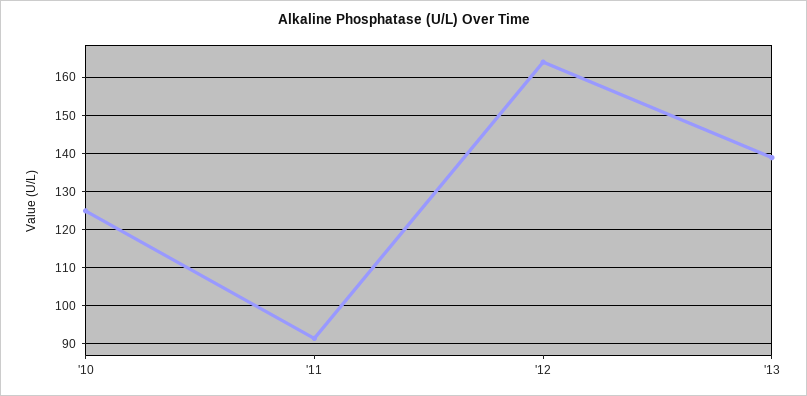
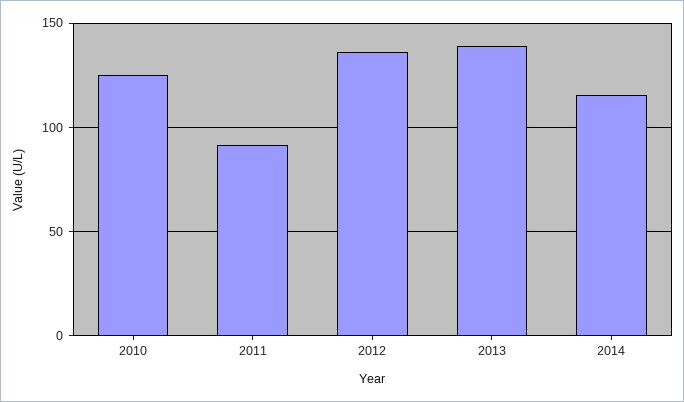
'12: 164 -> 135
2014: none -> 115

